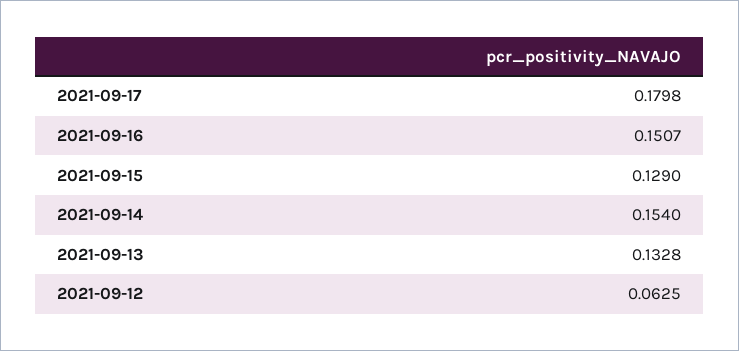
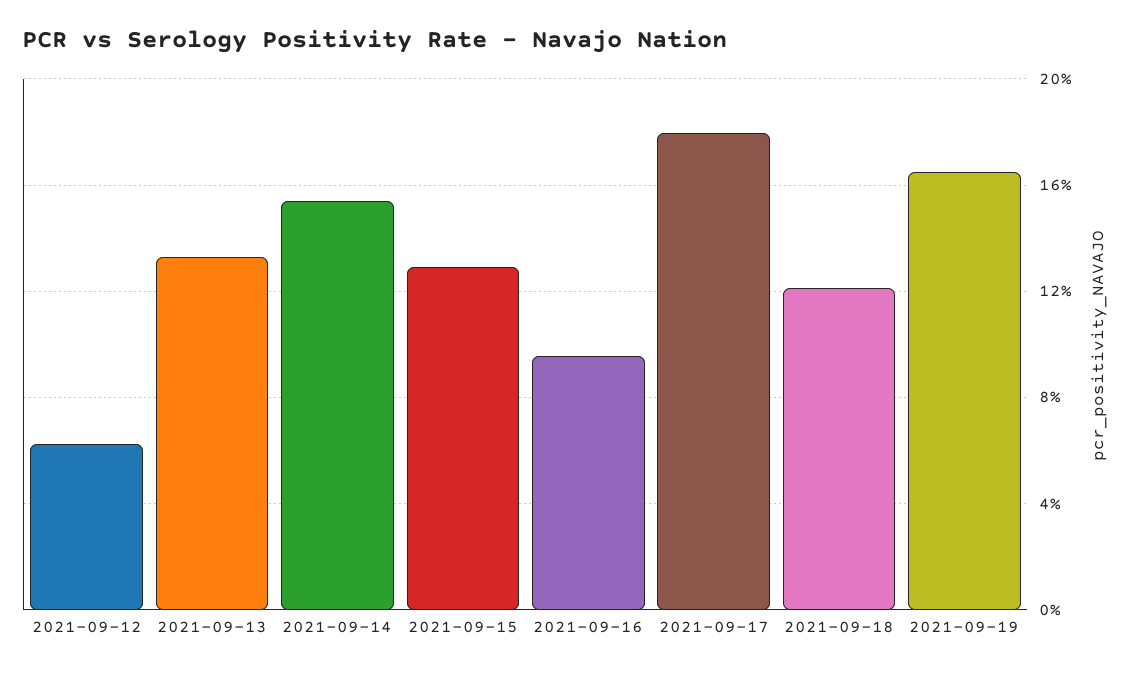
2021-09-16: 0.1507 -> 0.095
2021-09-18: none -> 0.12
2021-09-19: none -> 0.165

